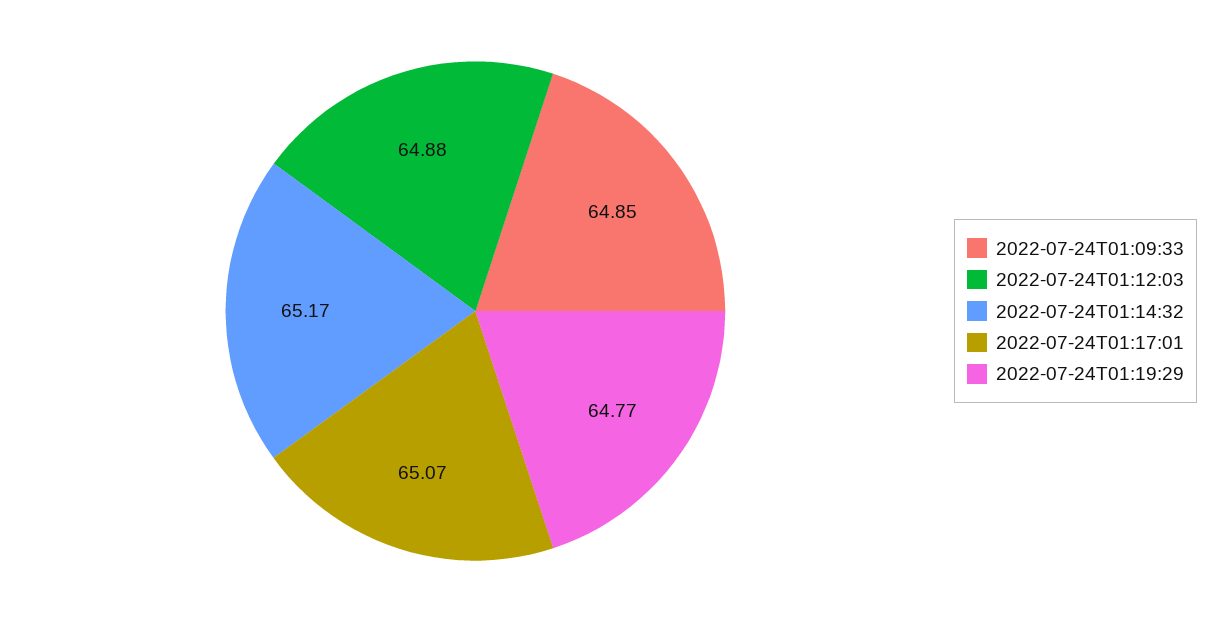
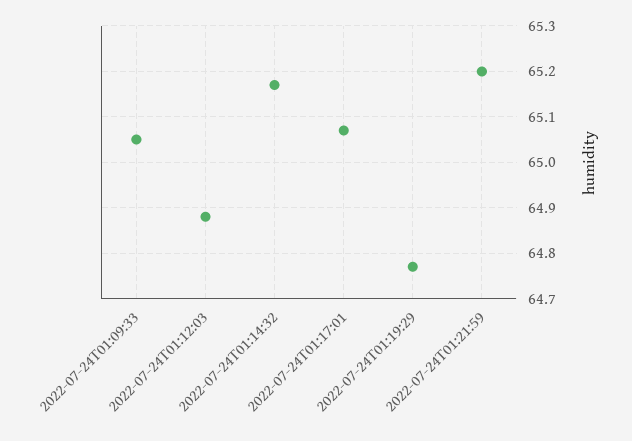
2022-07-24T01:09:33: 64.85 -> 65.05
2022-07-24T01:21:59: none -> 65.2

